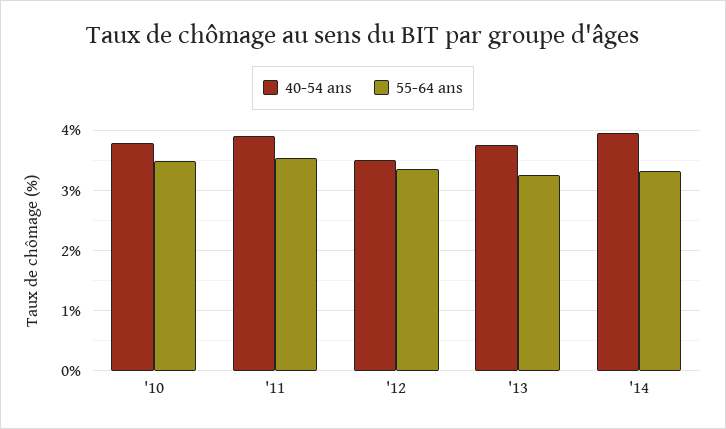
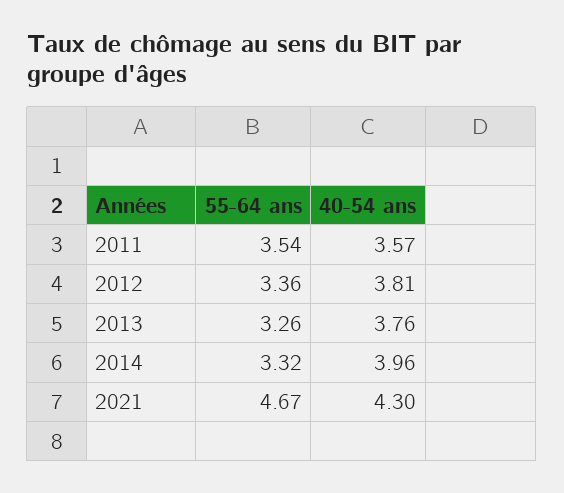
40-54 ans, '10: 3.8 -> none
55-64 ans, '10: 3.5 -> none
40-54 ans, '11: 3.9 -> 3.57
40-54 ans, '12: 3.5 -> 3.81
55-64 ans, 2021: none -> 4.67
40-54 ans, 2021: none -> 4.3

